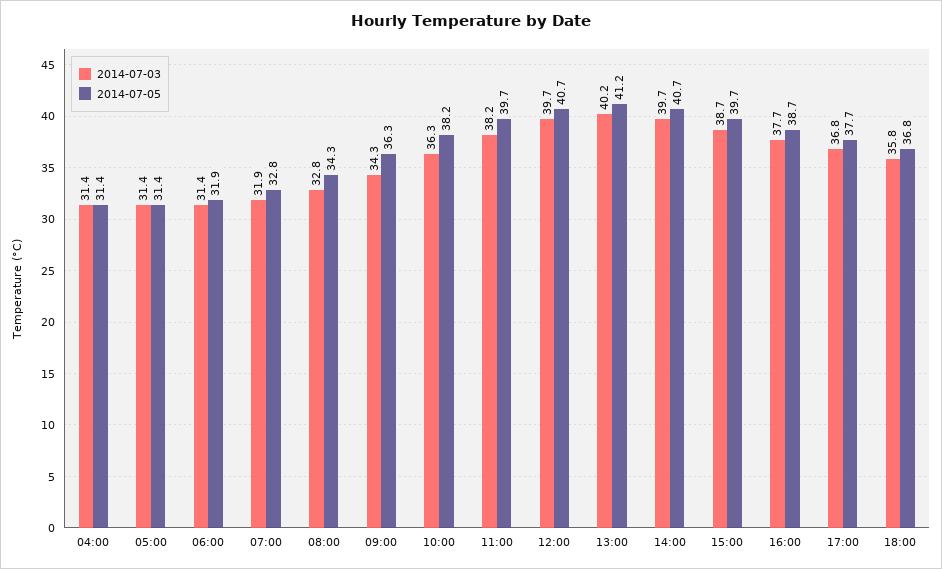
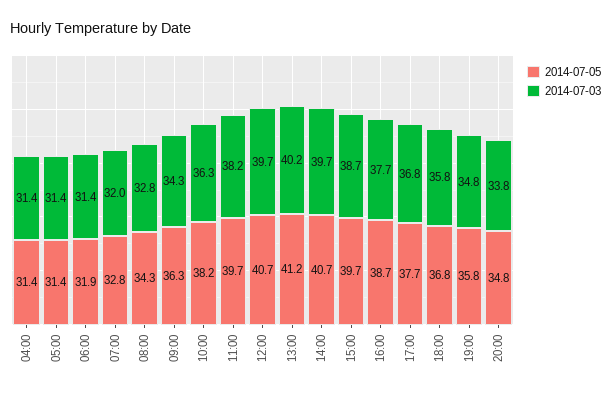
2014-07-03, 07:00: 31.9 -> 32
2014-07-05, 19:00: none -> 35.8
2014-07-03, 19:00: none -> 34.8
2014-07-05, 20:00: none -> 34.8
2014-07-03, 20:00: none -> 33.8

